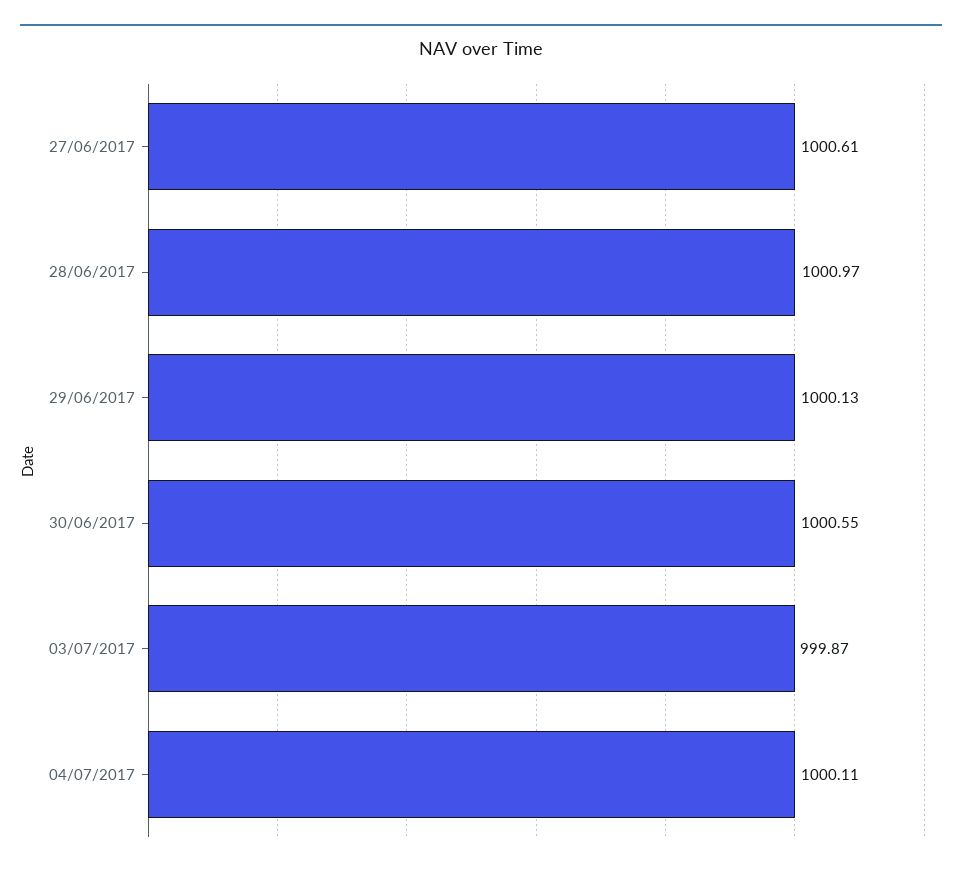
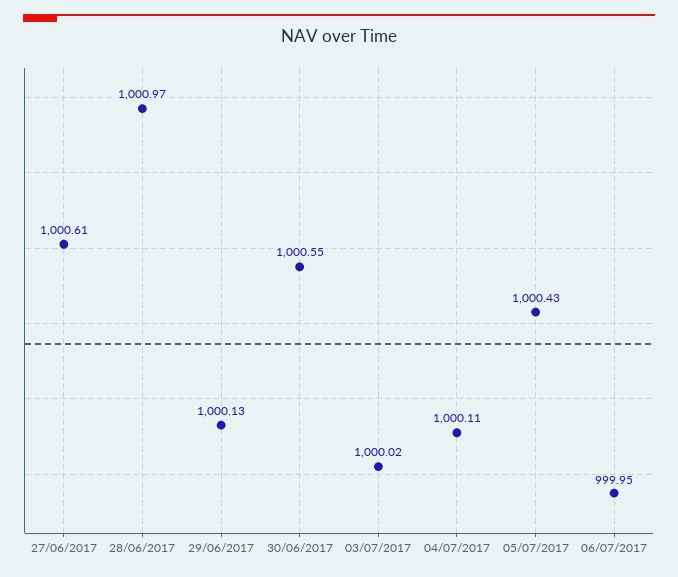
03/07/2017: 999.87 -> 1000.02
05/07/2017: none -> 1000.43
06/07/2017: none -> 999.95

